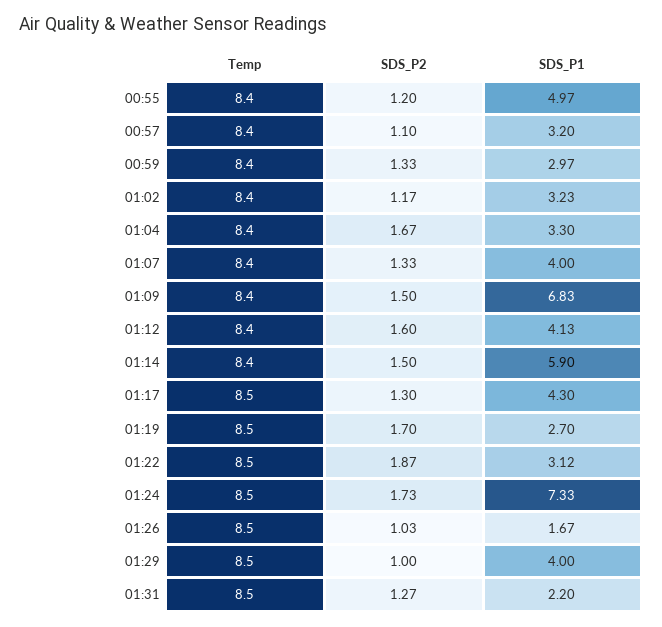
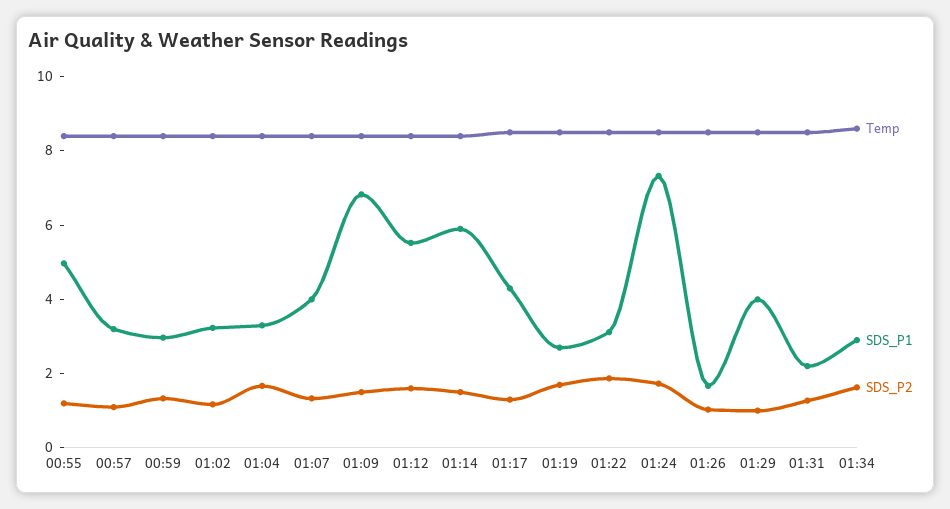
SDS_P1, 01:12: 4.13 -> 5.5
Temp, 01:34: none -> 8.5
SDS_P1, 01:34: none -> 3
SDS_P2, 01:34: none -> 1.5

